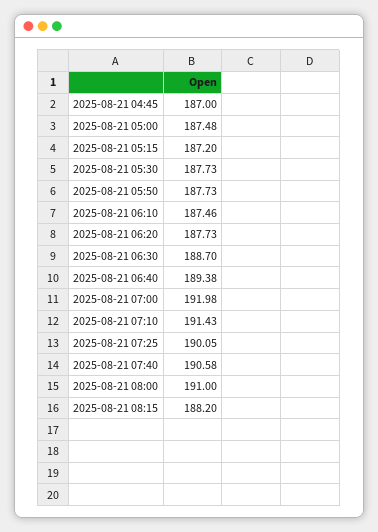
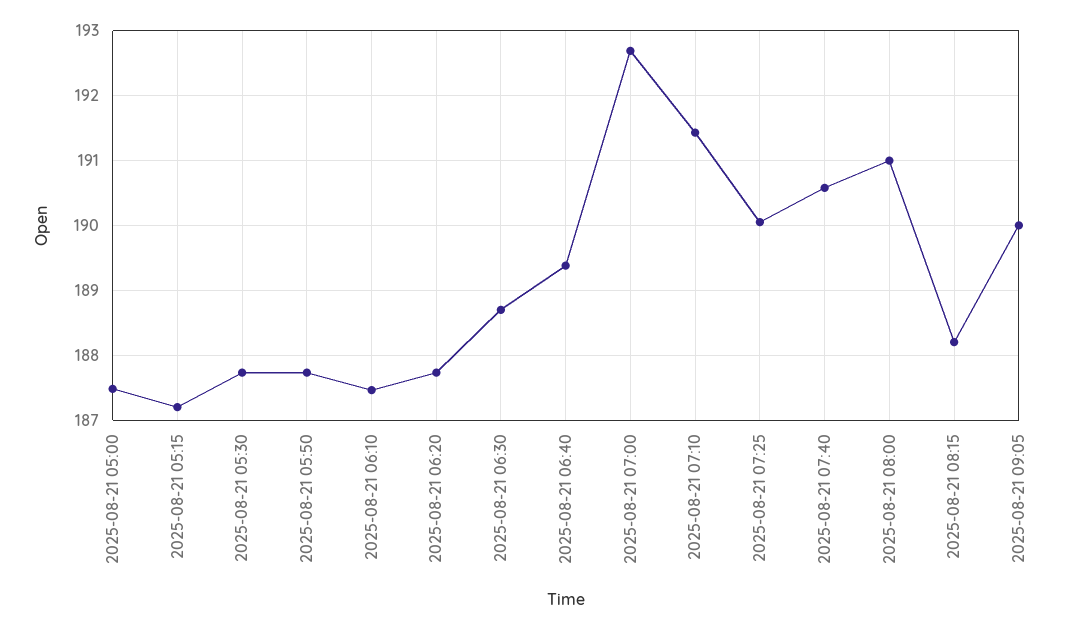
2025-08-21 04:45: 187 -> none
2025-08-21 07:00: 191.98 -> 192.7
2025-08-21 09:05: none -> 190

